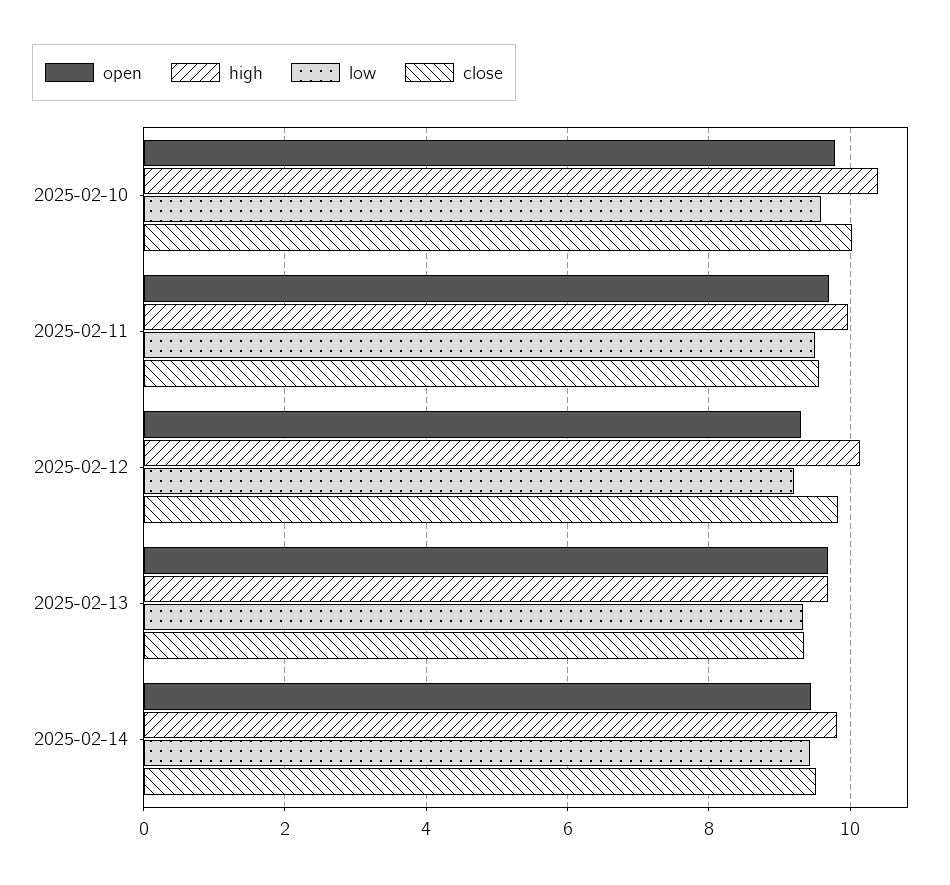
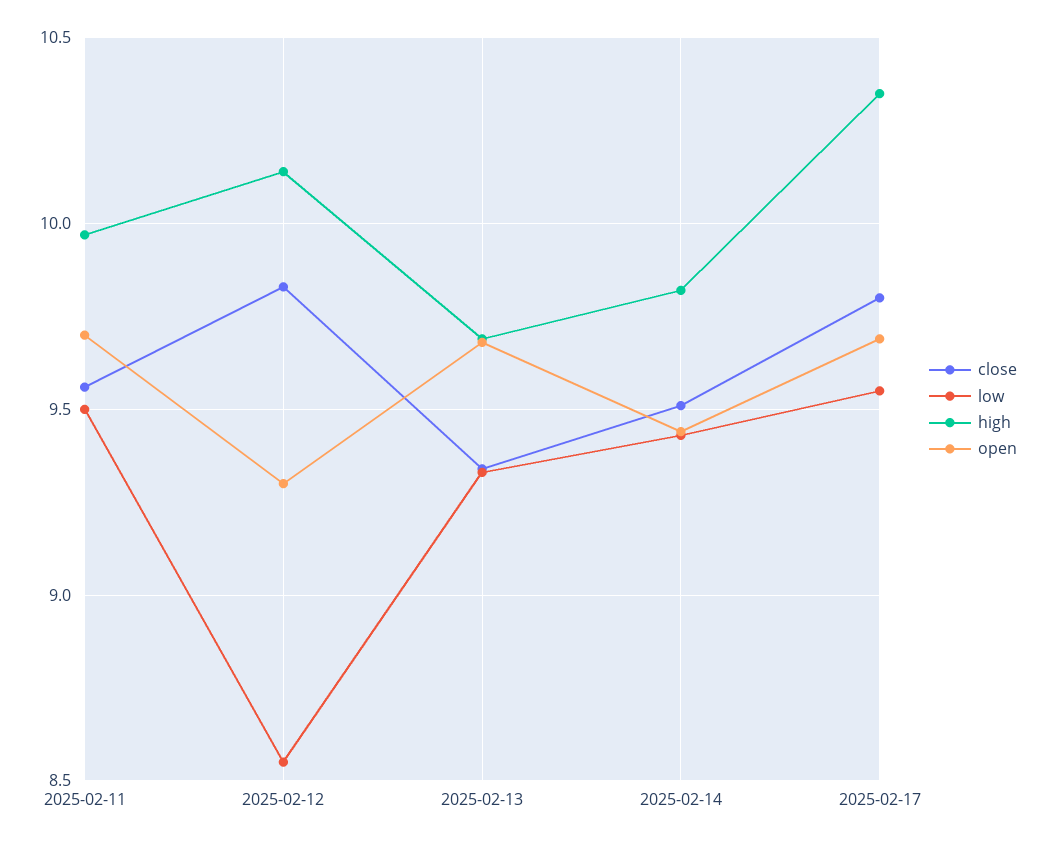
open, 2025-02-10: 9.8 -> none
high, 2025-02-10: 10.4 -> none
low, 2025-02-10: 9.6 -> none
close, 2025-02-10: 10 -> none
low, 2025-02-12: 9.2 -> 8.55
close, 2025-02-17: none -> 9.8
low, 2025-02-17: none -> 9.55
high, 2025-02-17: none -> 10.35
open, 2025-02-17: none -> 9.7

